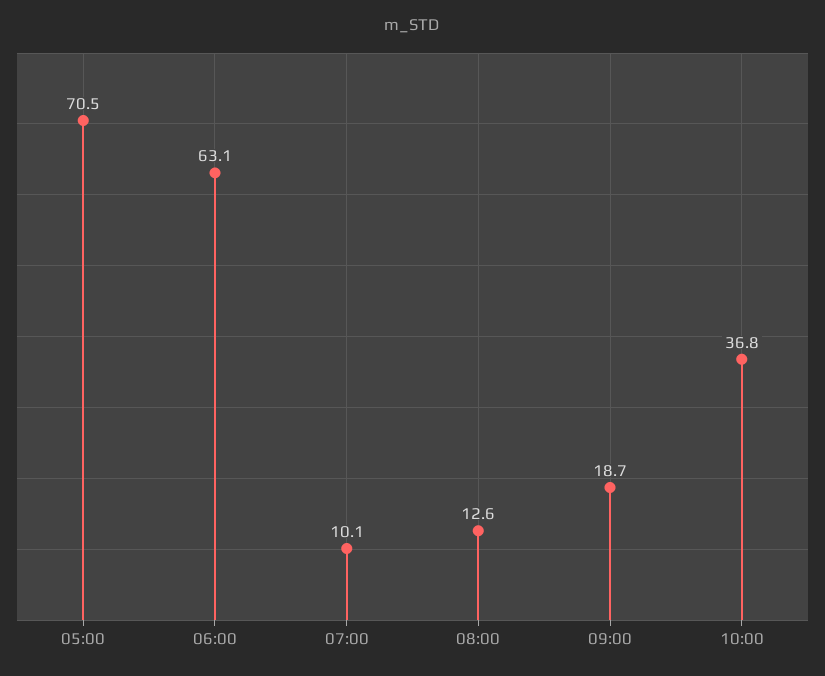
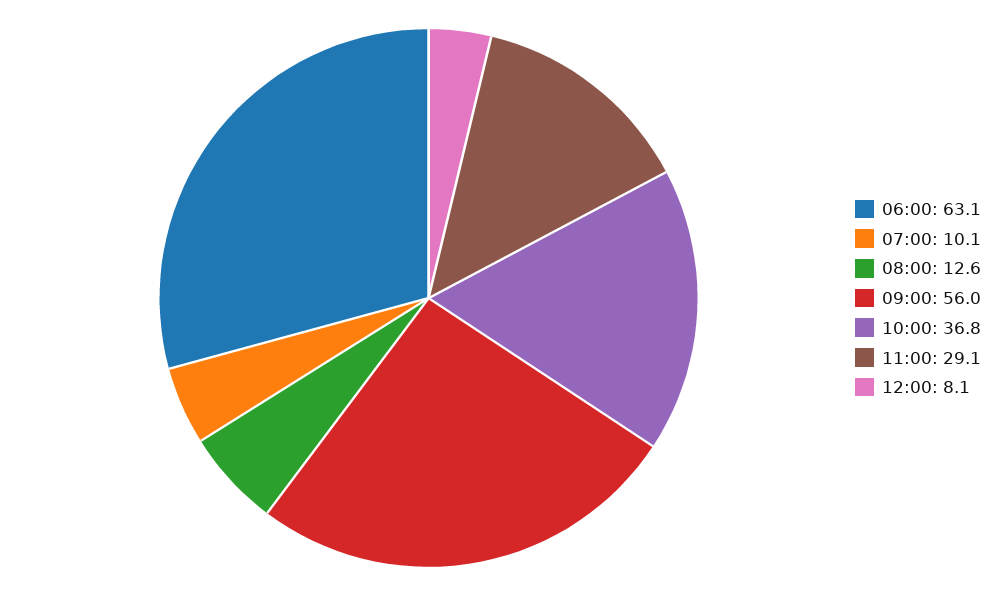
05:00: 70.5 -> none
09:00: 18.7 -> 56
11:00: none -> 29.1
12:00: none -> 8.1

